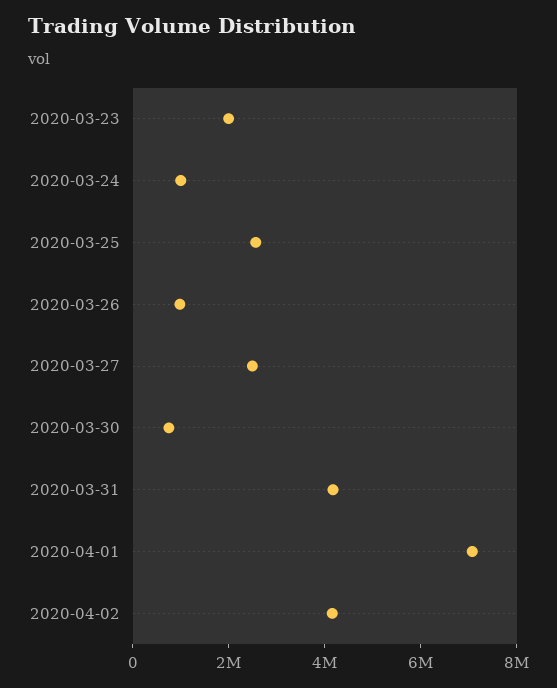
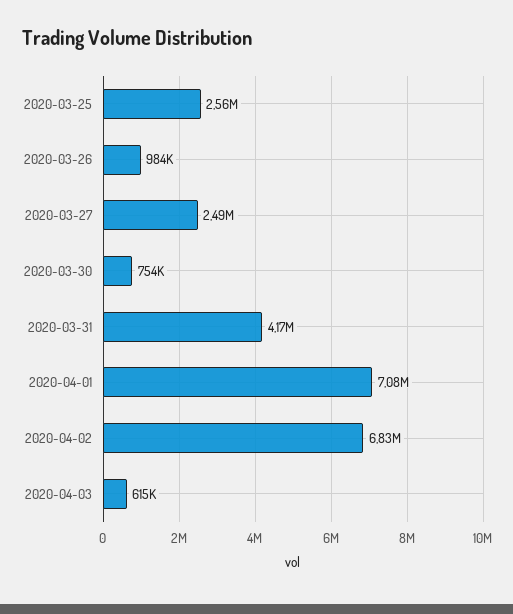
2020-03-23: 2000000 -> none
2020-03-24: 1000000 -> none
2020-04-02: 4000000 -> 6830000
2020-04-03: none -> 615000

